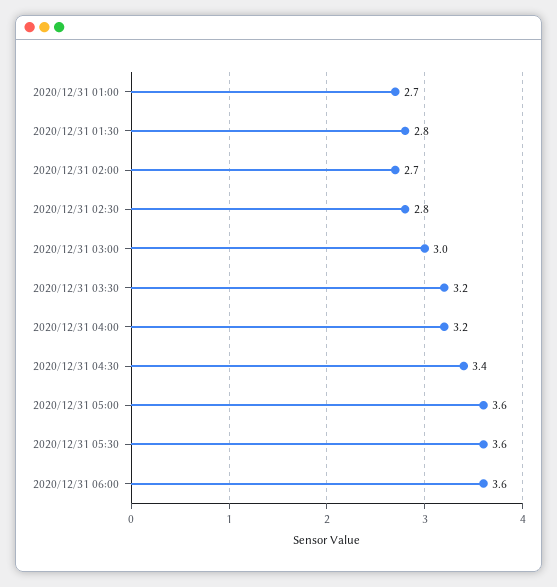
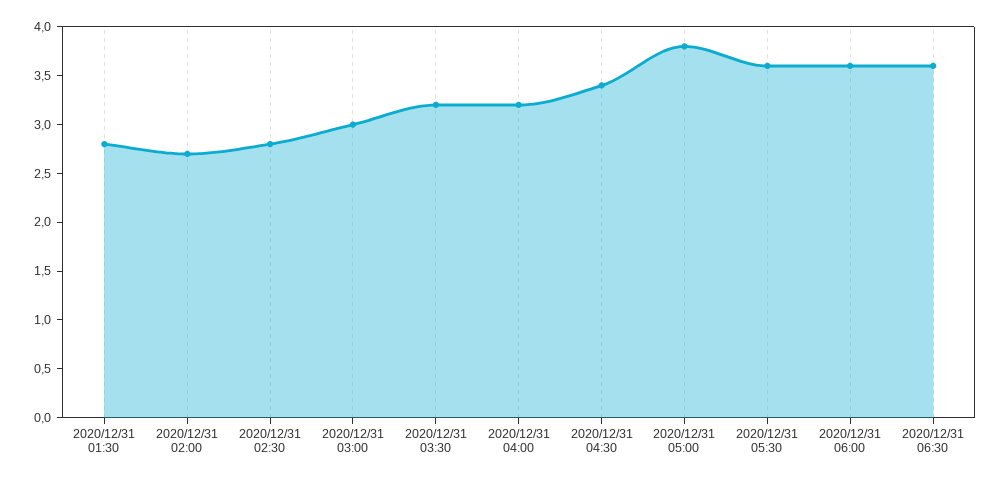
2020/12/31 01:00: 2.7 -> none
2020/12/31 05:00: 3.6 -> 3.8
2020/12/31 06:30: none -> 3.6

